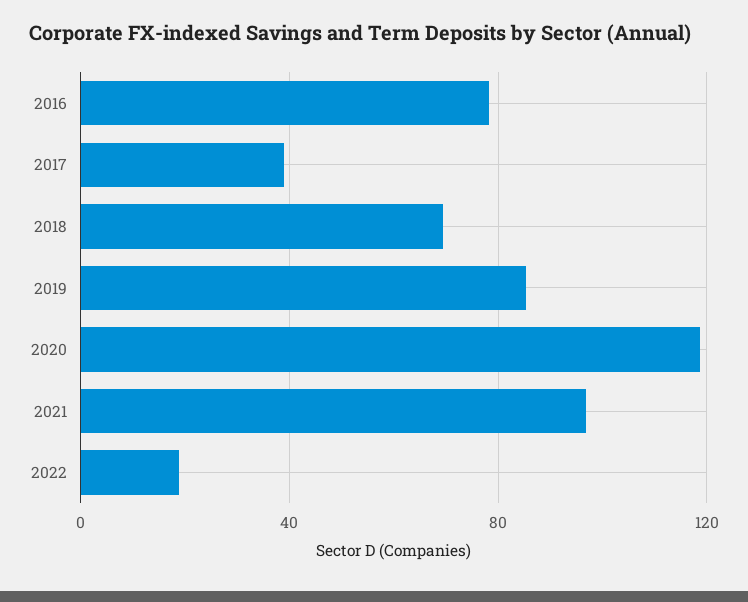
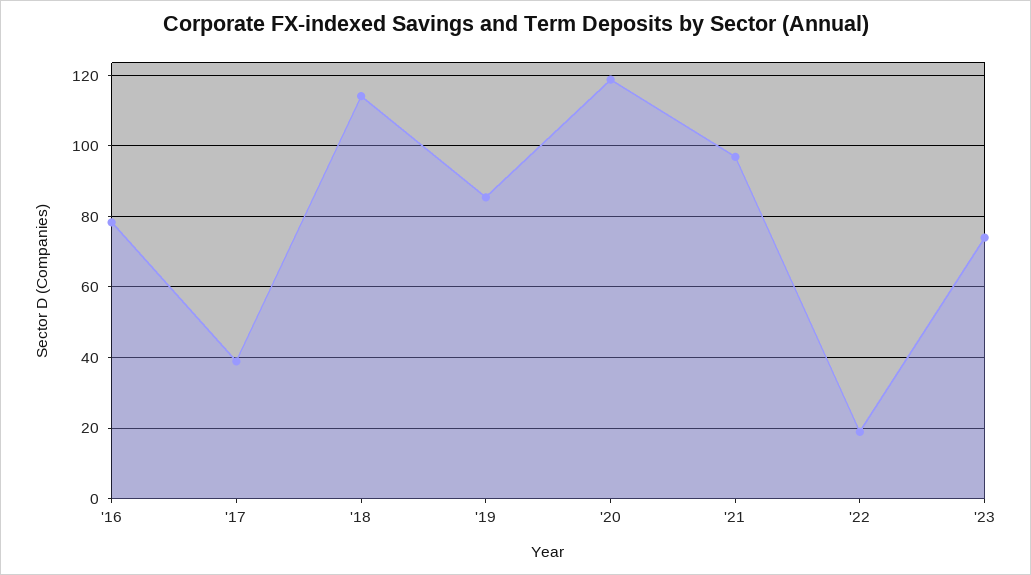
2018: 70 -> 114
'23: none -> 74

